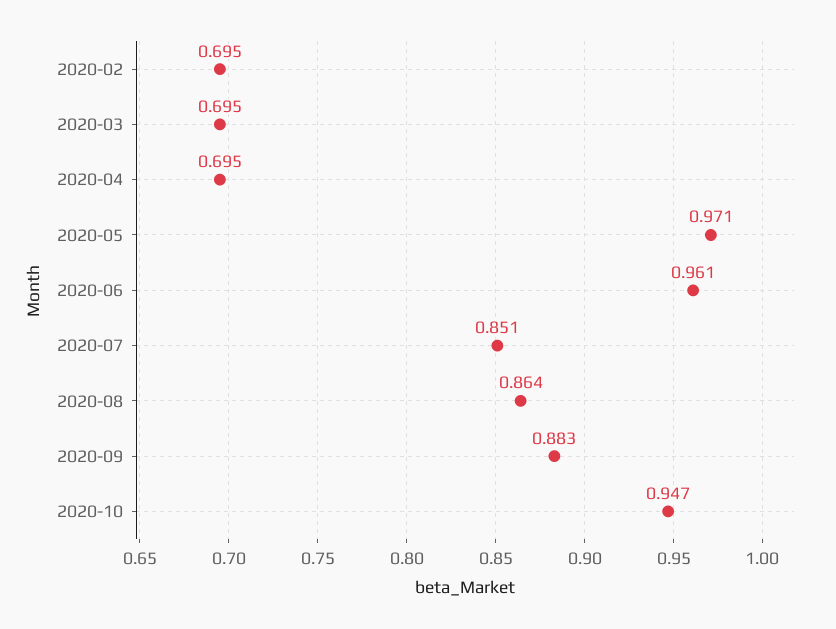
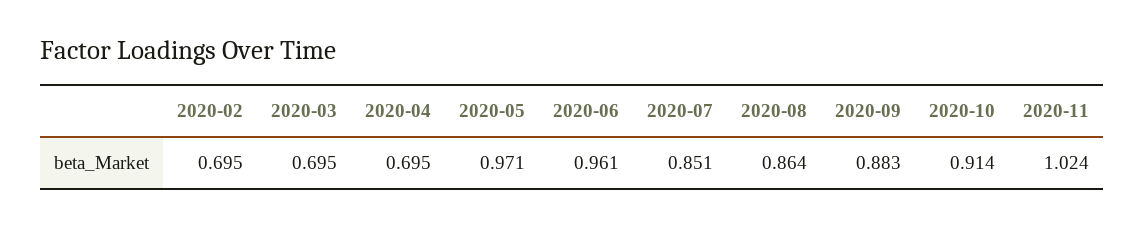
2020-10: 0.947 -> 0.914
2020-11: none -> 1.024

